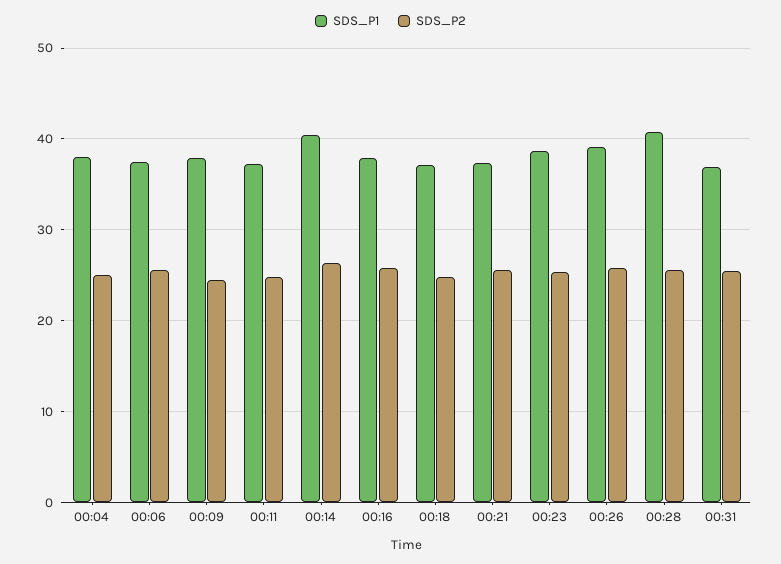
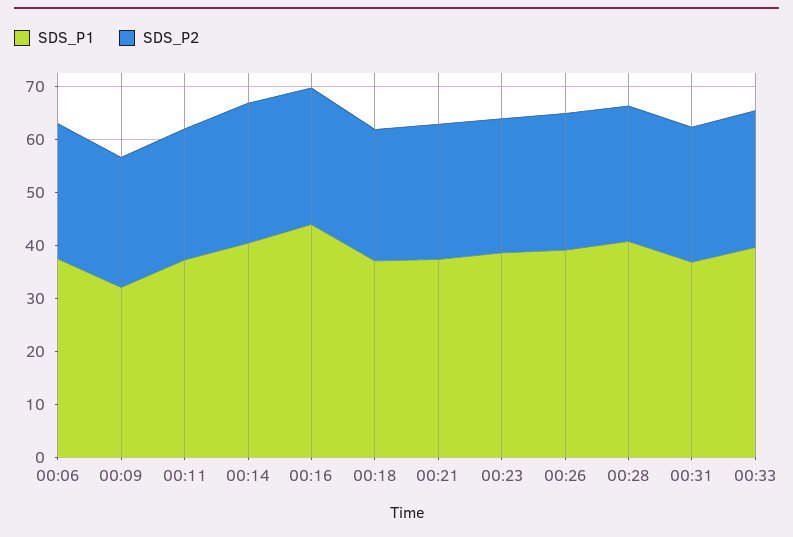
SDS_P1, 00:04: 38 -> none
SDS_P2, 00:04: 25 -> none
SDS_P1, 00:09: 38 -> 32
SDS_P1, 00:16: 38 -> 44
SDS_P1, 00:33: none -> 40
SDS_P2, 00:33: none -> 26

